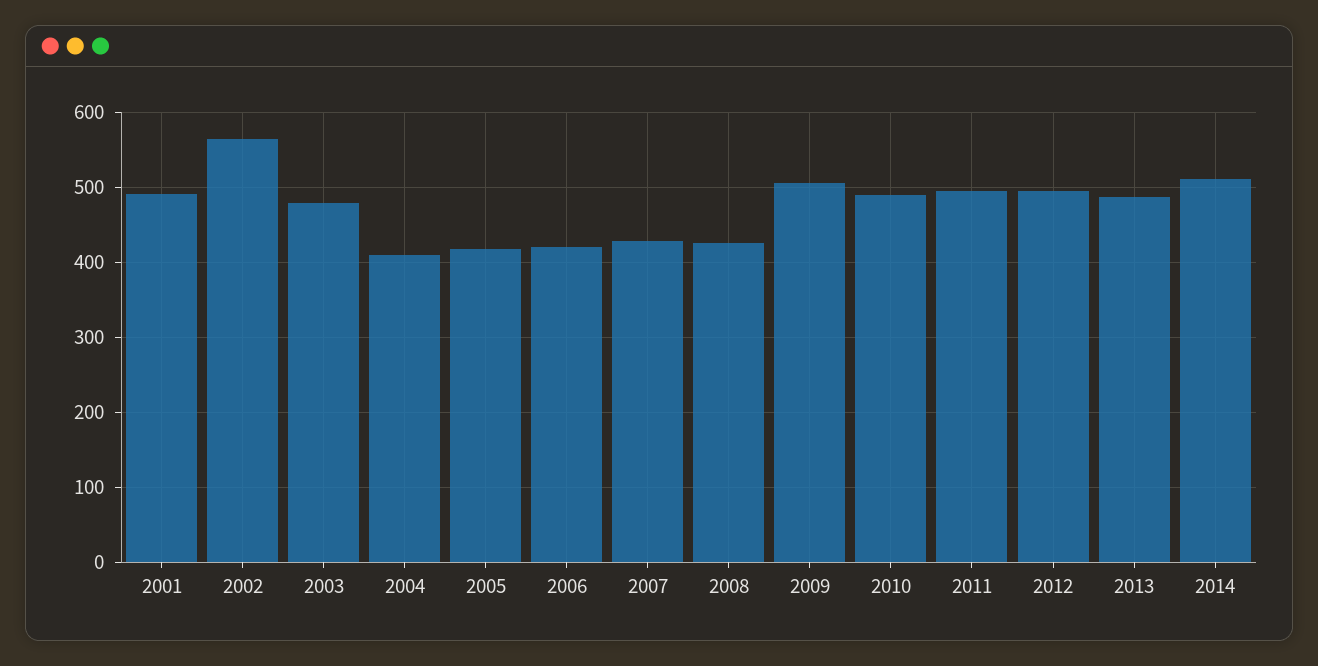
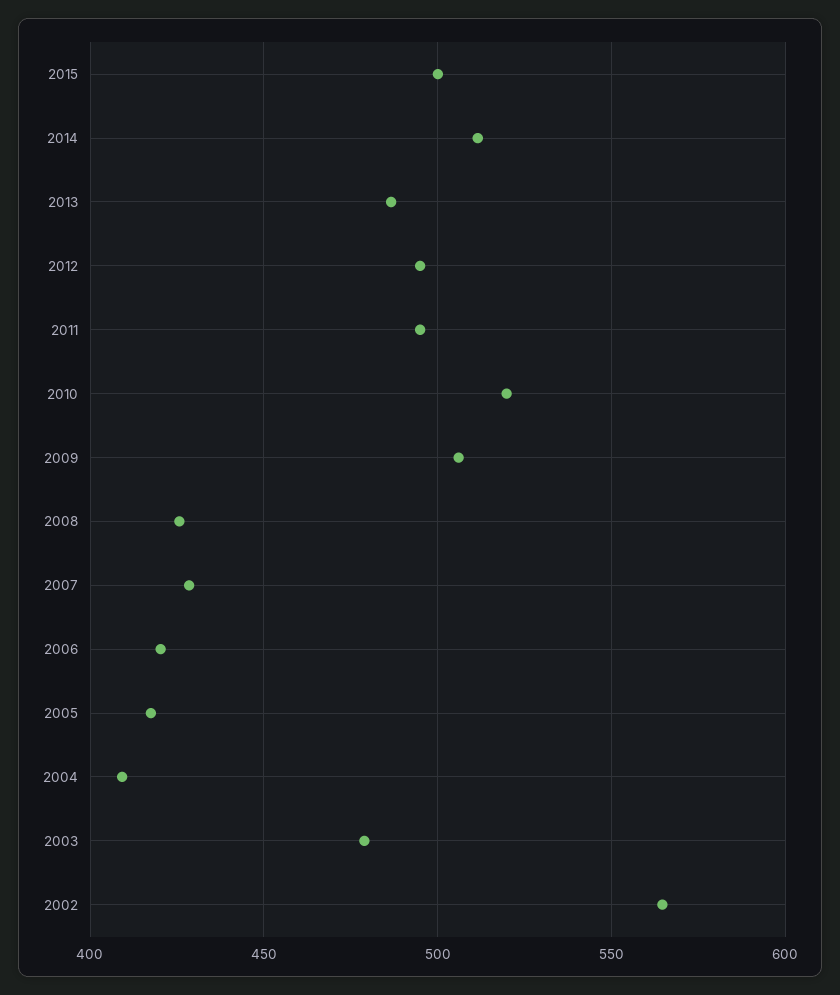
2001: 490 -> none
2010: 490 -> 520
2015: none -> 500

